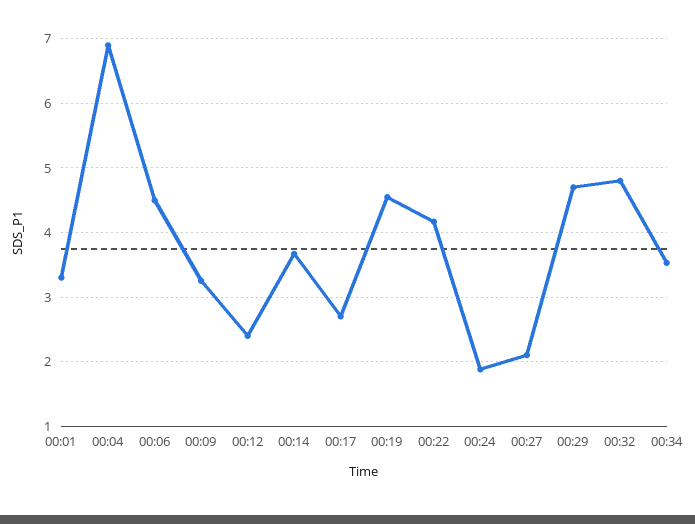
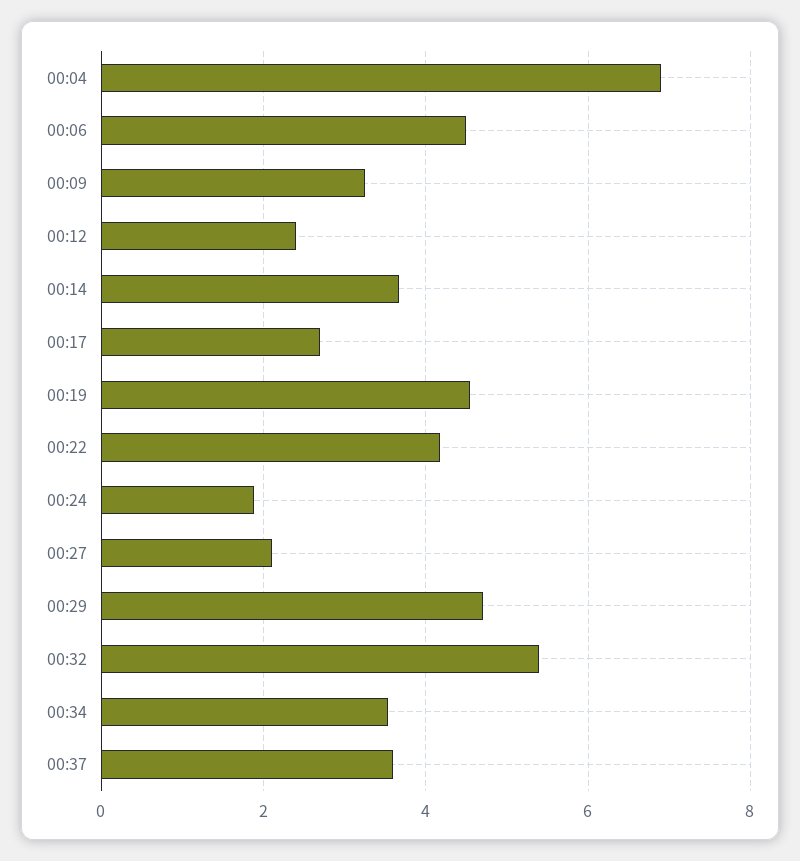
00:01: 3.3 -> none
00:32: 4.8 -> 5.4
00:37: none -> 3.6

